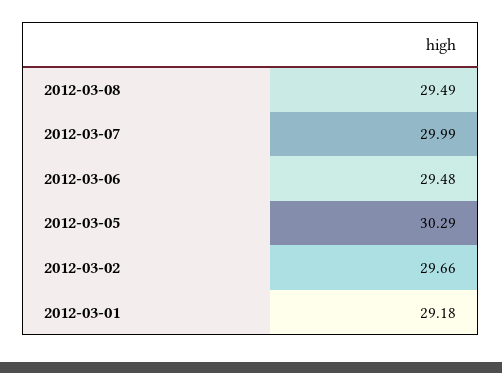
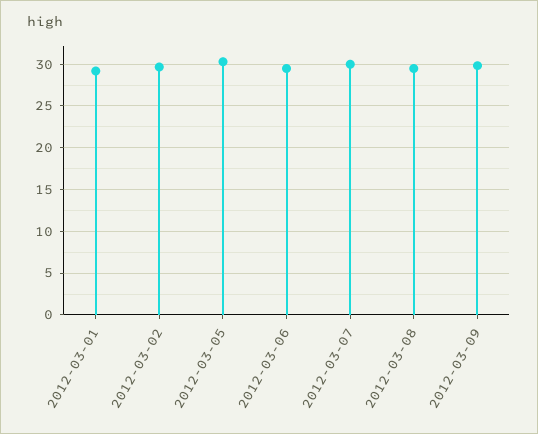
2012-03-09: none -> 30

